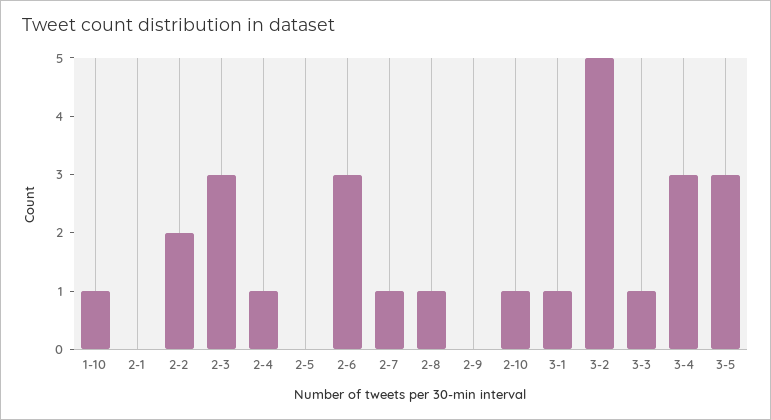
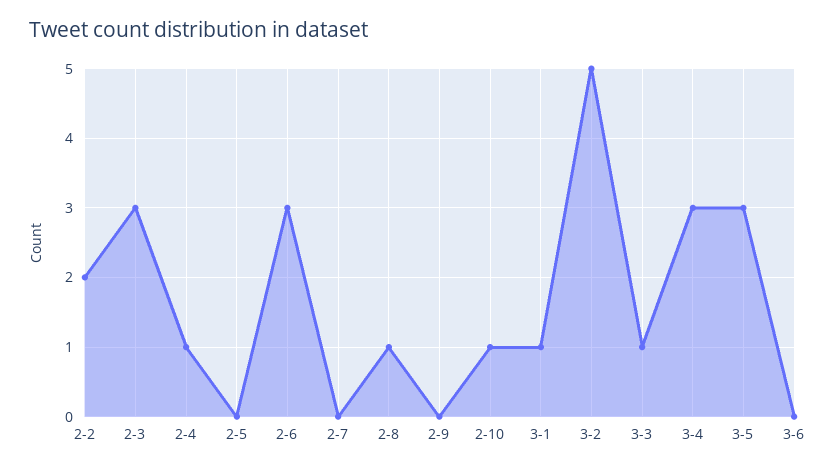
1-10: 1 -> none
2-1: 0 -> none
2-7: 1 -> 0
3-6: none -> 0

